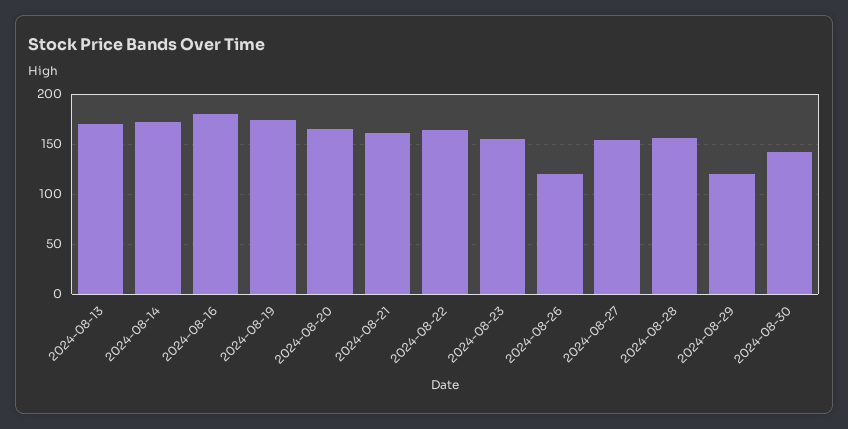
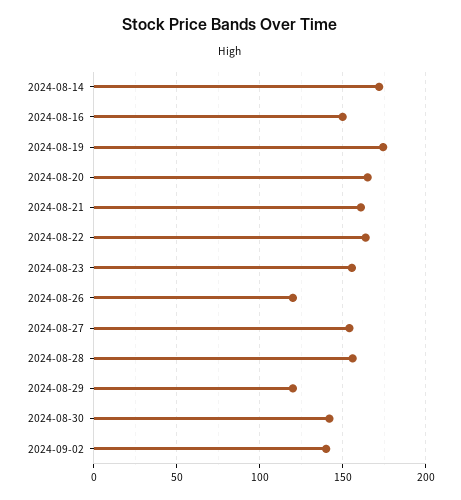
2024-08-13: 170 -> none
2024-08-16: 180 -> 150
2024-09-02: none -> 140

